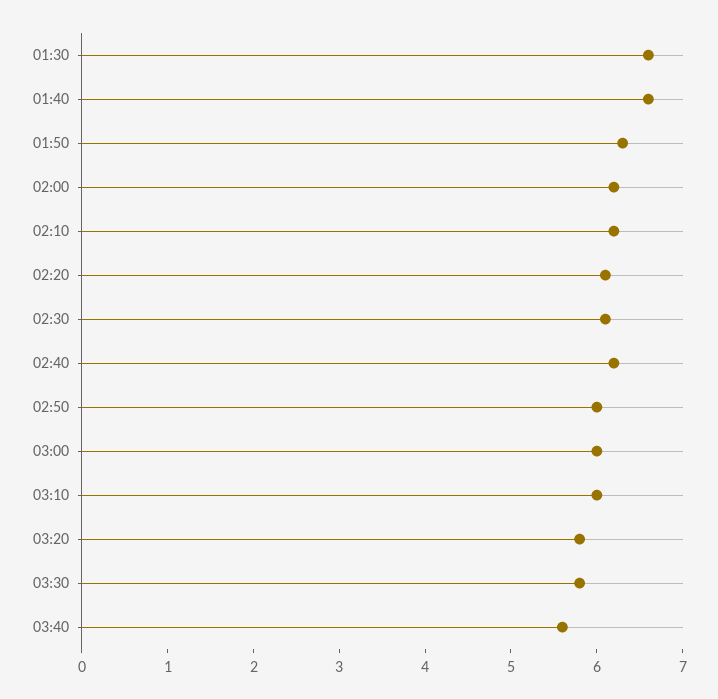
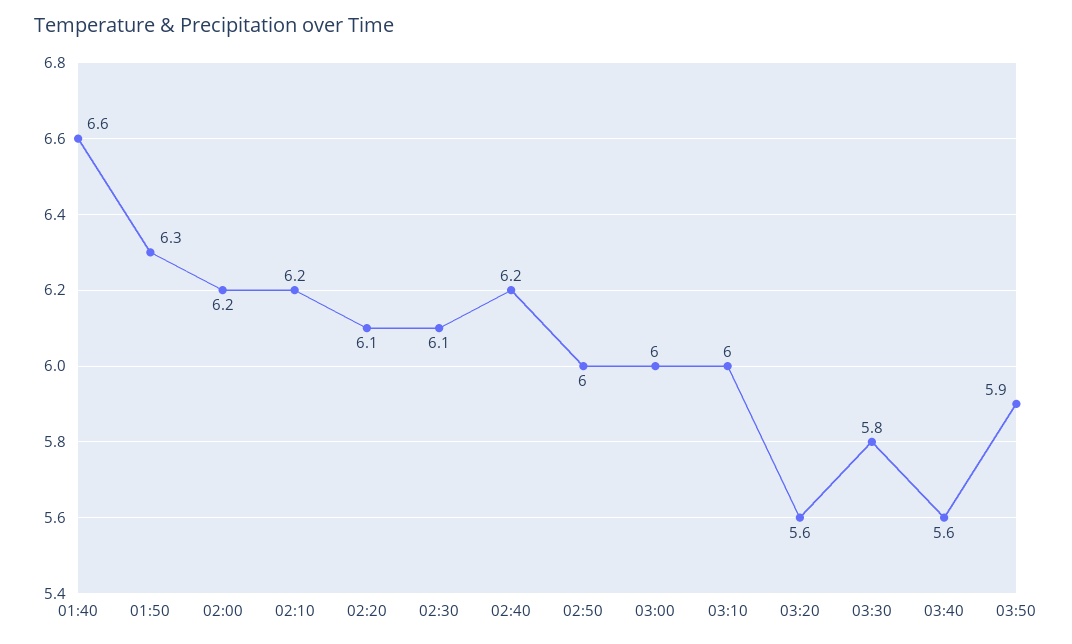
01:30: 6.6 -> none
03:20: 5.8 -> 5.6
03:50: none -> 5.9

